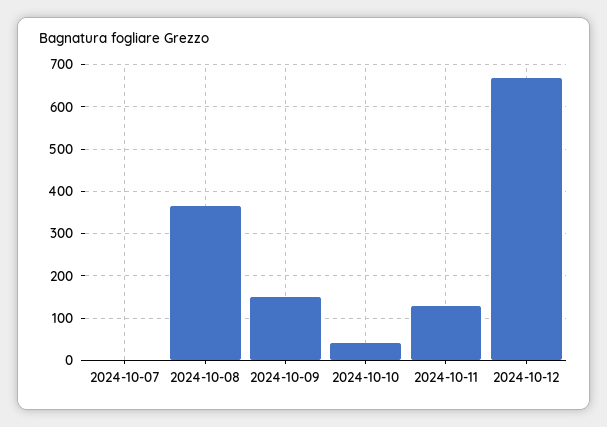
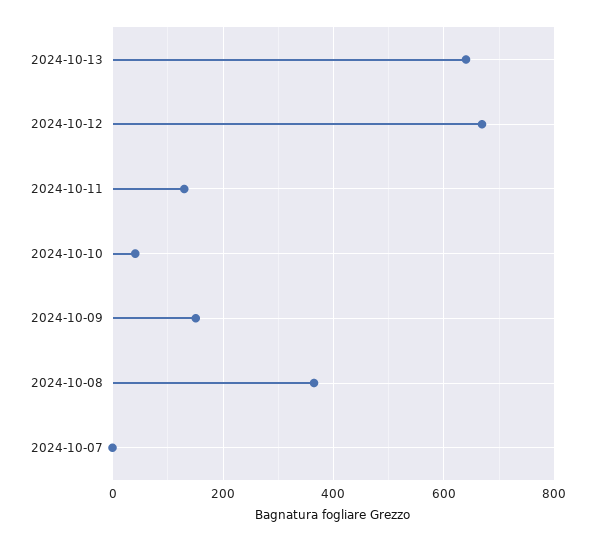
2024-10-13: none -> 640

